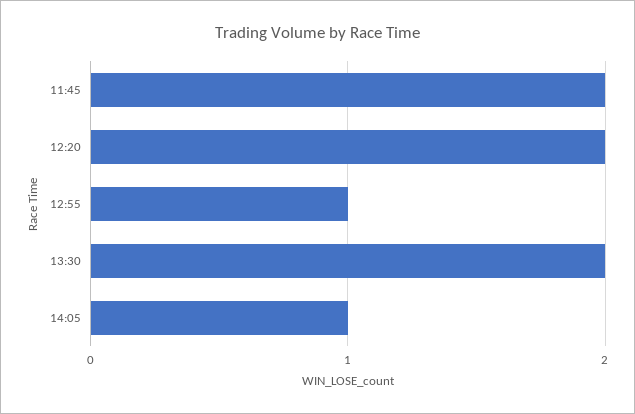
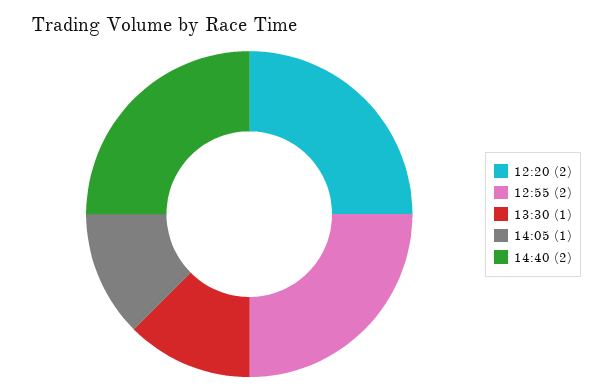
11:45: 2 -> none
12:55: 1 -> 2
13:30: 2 -> 1
14:40: none -> 2

